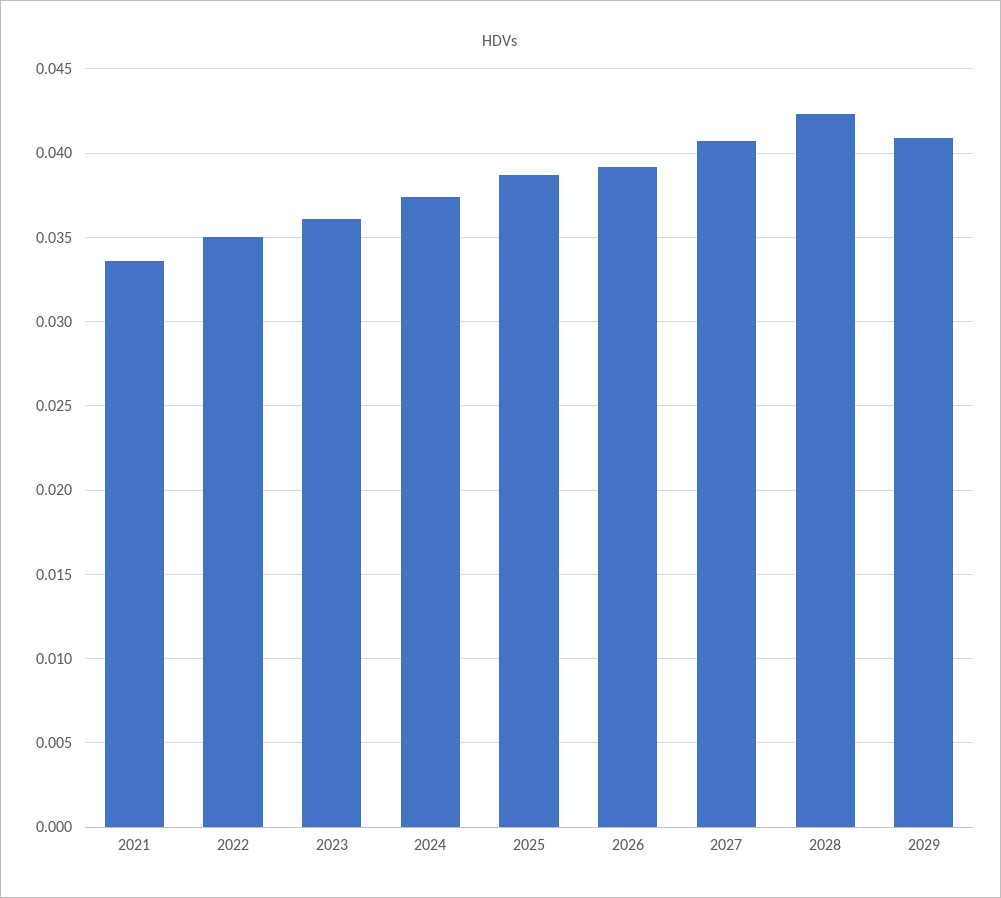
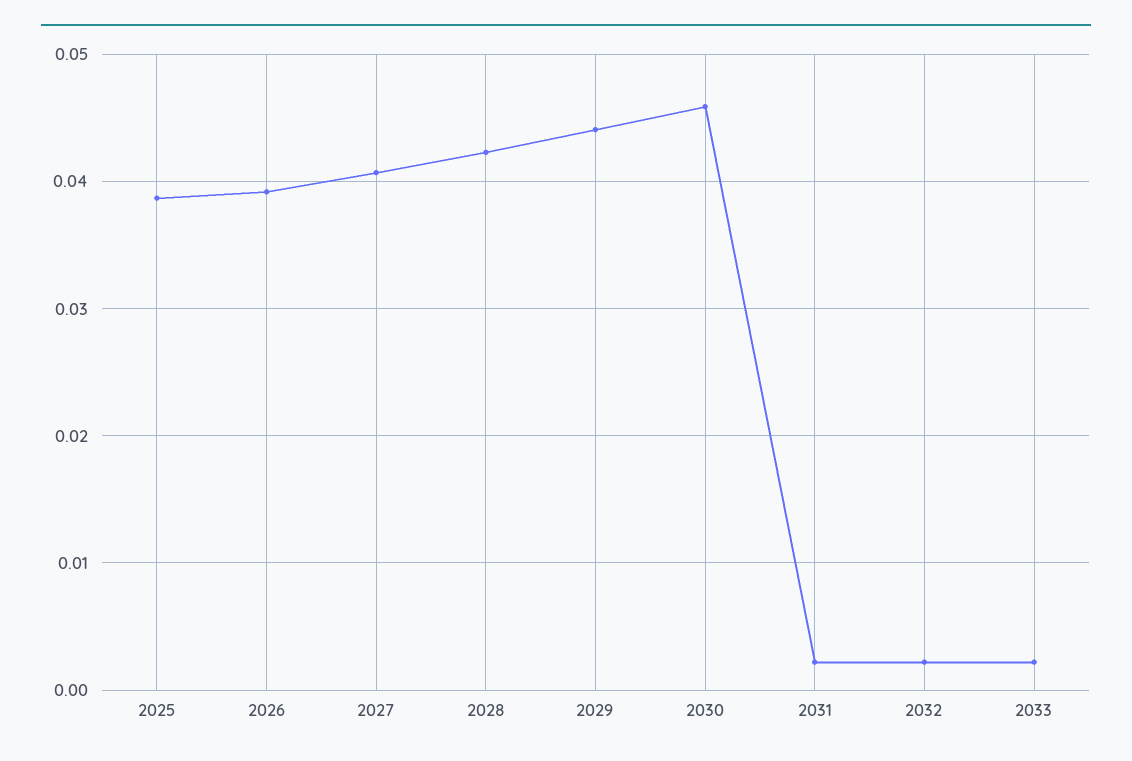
2021: 0.0335 -> none
2022: 0.035 -> none
2023: 0.036 -> none
2024: 0.0375 -> none
2029: 0.041 -> 0.044
2030: none -> 0.046
2031: none -> 0.002
2032: none -> 0.002
2033: none -> 0.002

